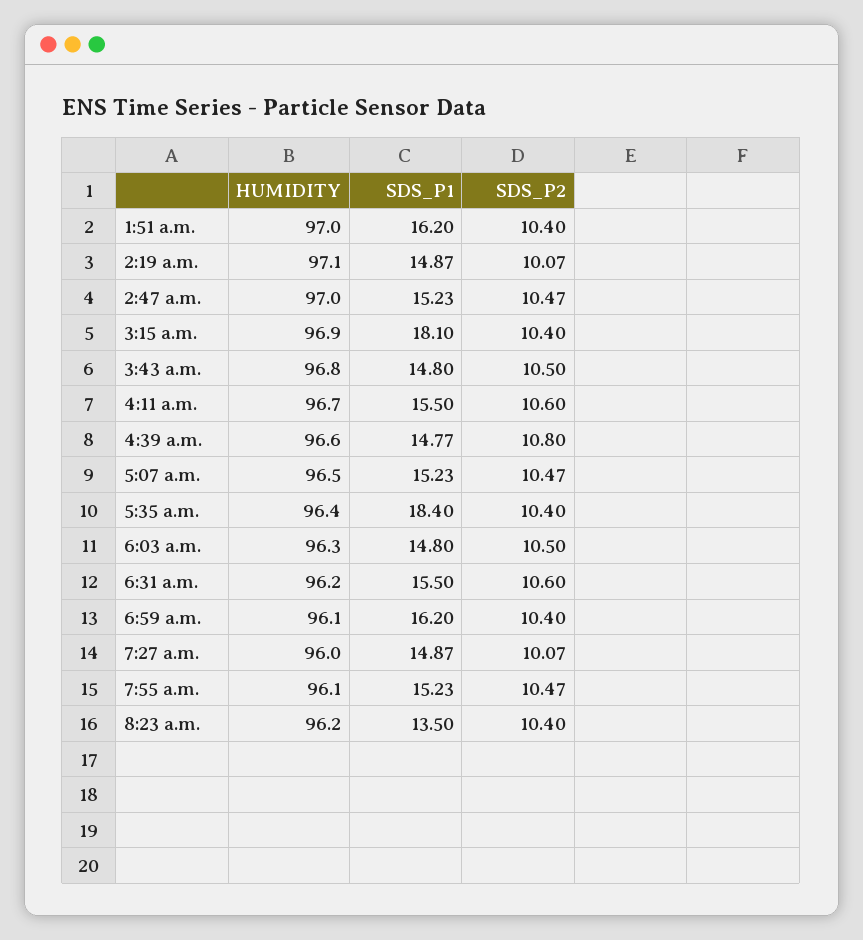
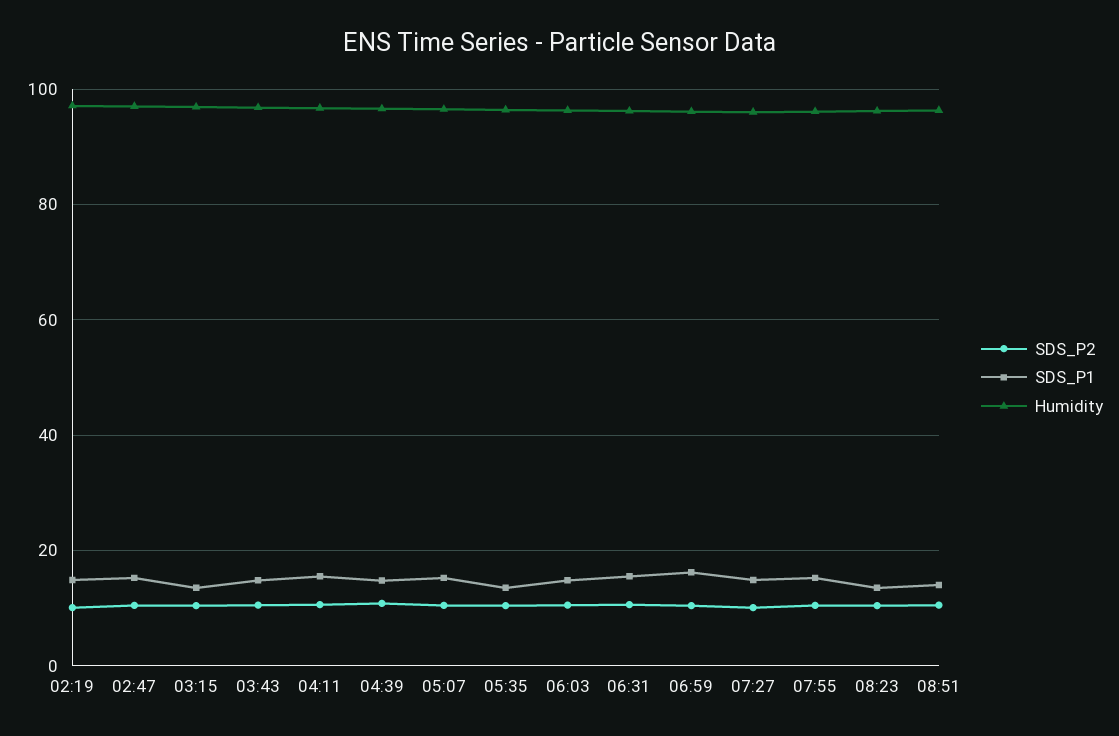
HUMIDITY, 1:51 a.m.: 97 -> none
SDS_P1, 1:51 a.m.: 16.2 -> none
SDS_P2, 1:51 a.m.: 10.4 -> none
SDS_P1, 3:15 a.m.: 18.1 -> 14
SDS_P1, 5:35 a.m.: 18.4 -> 14
SDS_P2, 08:51: none -> 10
SDS_P1, 08:51: none -> 14
HUMIDITY, 08:51: none -> 96

